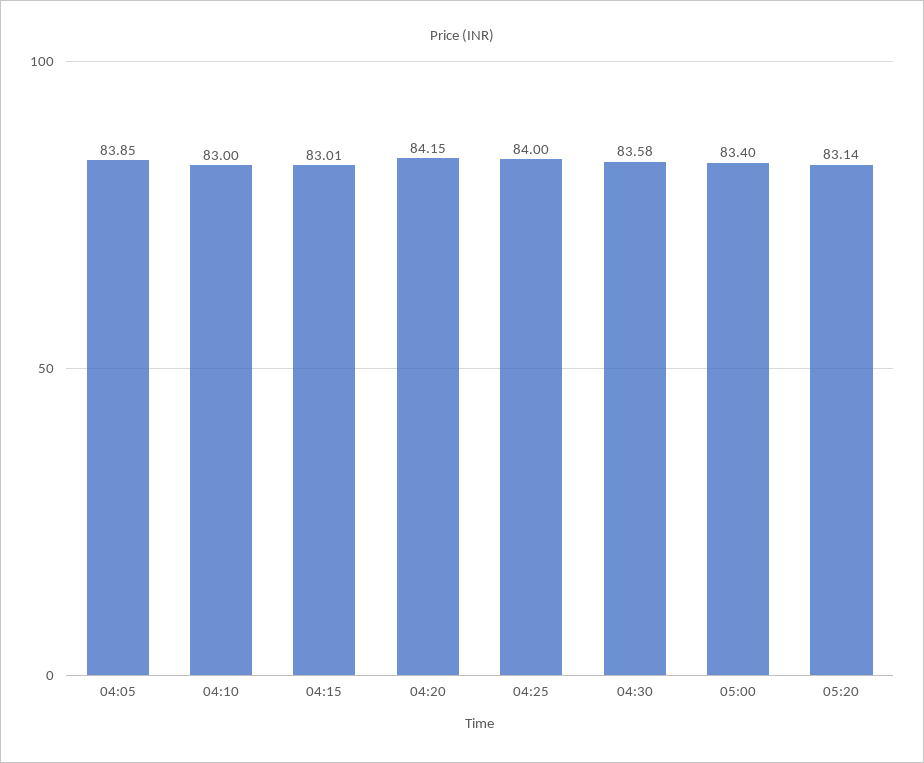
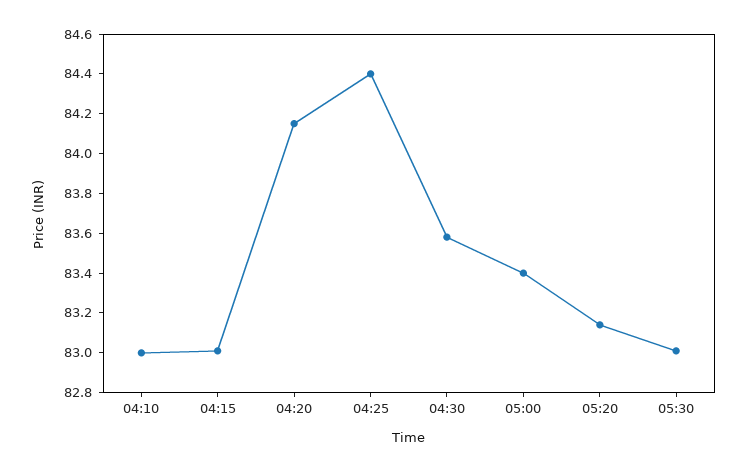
04:05: 83.85 -> none
04:25: 84 -> 84.4
05:30: none -> 83

